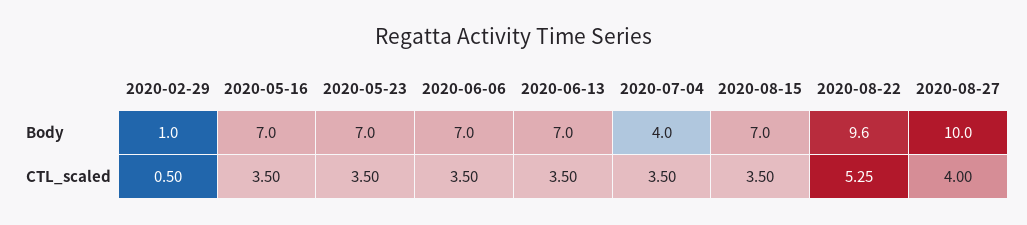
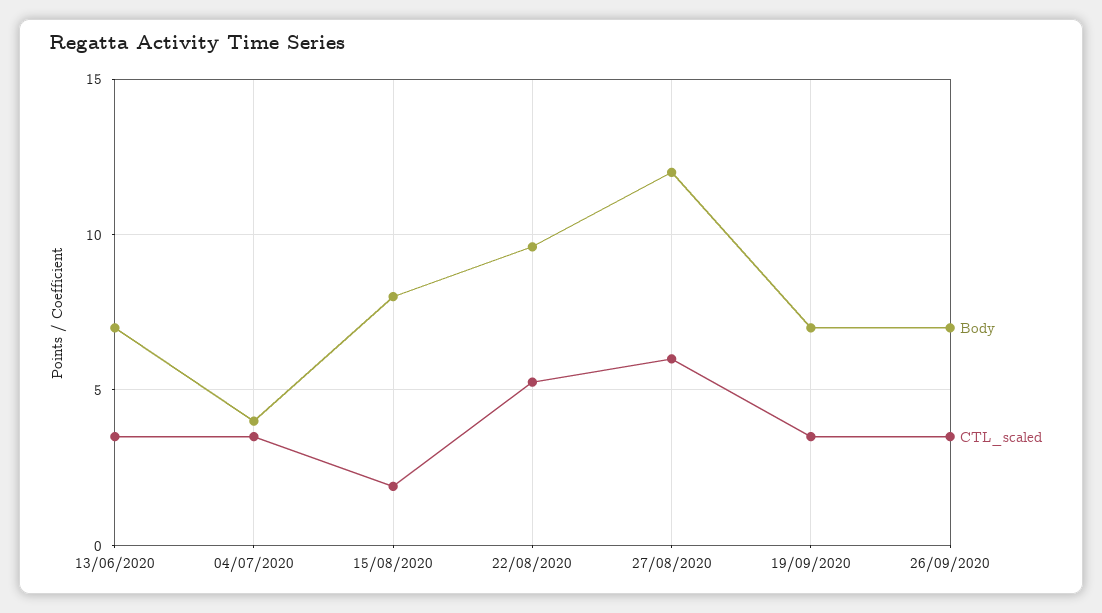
Body, 2020-02-29: 1 -> none
Body, 2020-05-16: 7 -> none
Body, 2020-05-23: 7 -> none
Body, 2020-06-06: 7 -> none
Body, 2020-08-15: 7 -> 8
Body, 2020-08-27: 10 -> 12
CTL_scaled, 2020-02-29: 0.5 -> none
CTL_scaled, 2020-05-16: 3.5 -> none
CTL_scaled, 2020-05-23: 3.5 -> none
CTL_scaled, 2020-06-06: 3.5 -> none
CTL_scaled, 2020-08-15: 3.5 -> 2
CTL_scaled, 2020-08-27: 4 -> 6
Body, 19/09/2020: none -> 7
CTL_scaled, 19/09/2020: none -> 3.5
Body, 26/09/2020: none -> 7
CTL_scaled, 26/09/2020: none -> 3.5

